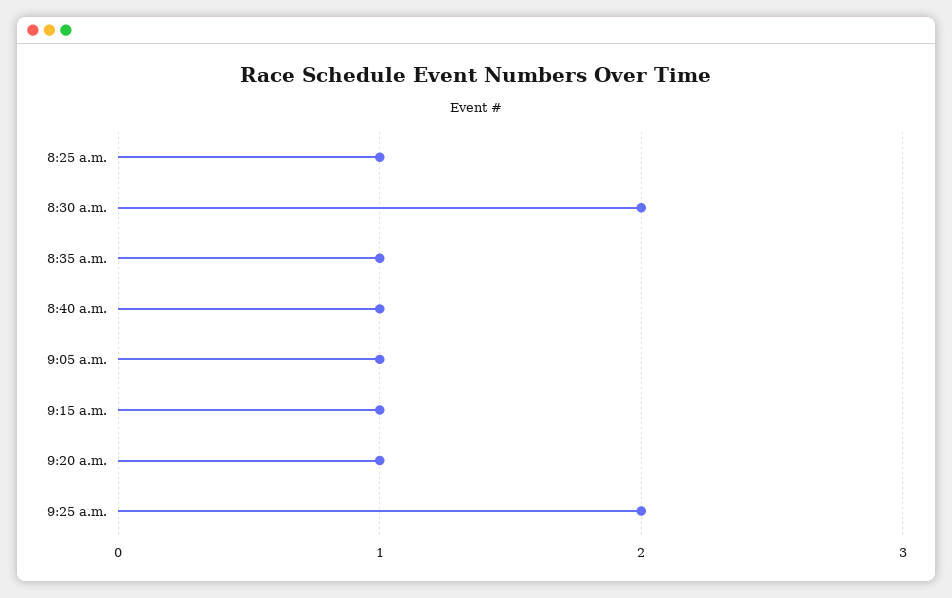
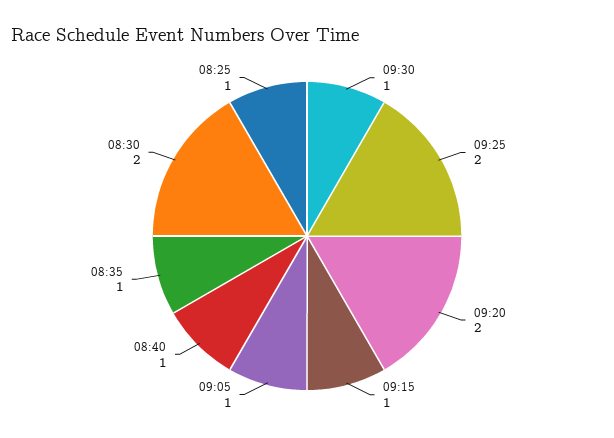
9:20 a.m.: 1 -> 2
09:30: none -> 1

